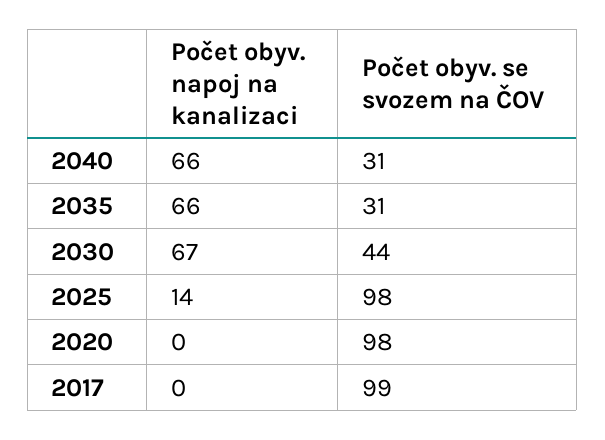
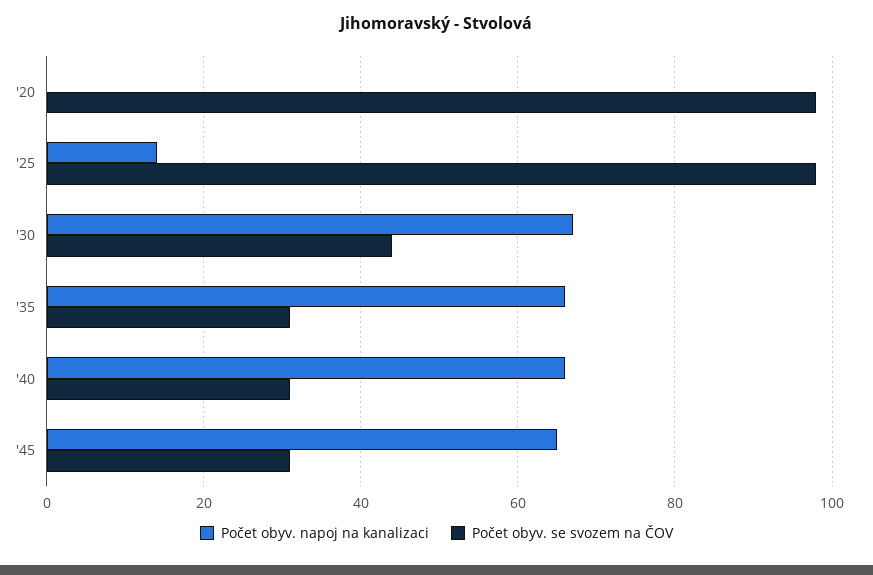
Počet obyv. napoj na kanalizaci, 2017: 0 -> none
Počet obyv. se svozem na ČOV, 2017: 99 -> none
Počet obyv. napoj na kanalizaci, '45: none -> 65
Počet obyv. se svozem na ČOV, '45: none -> 30

